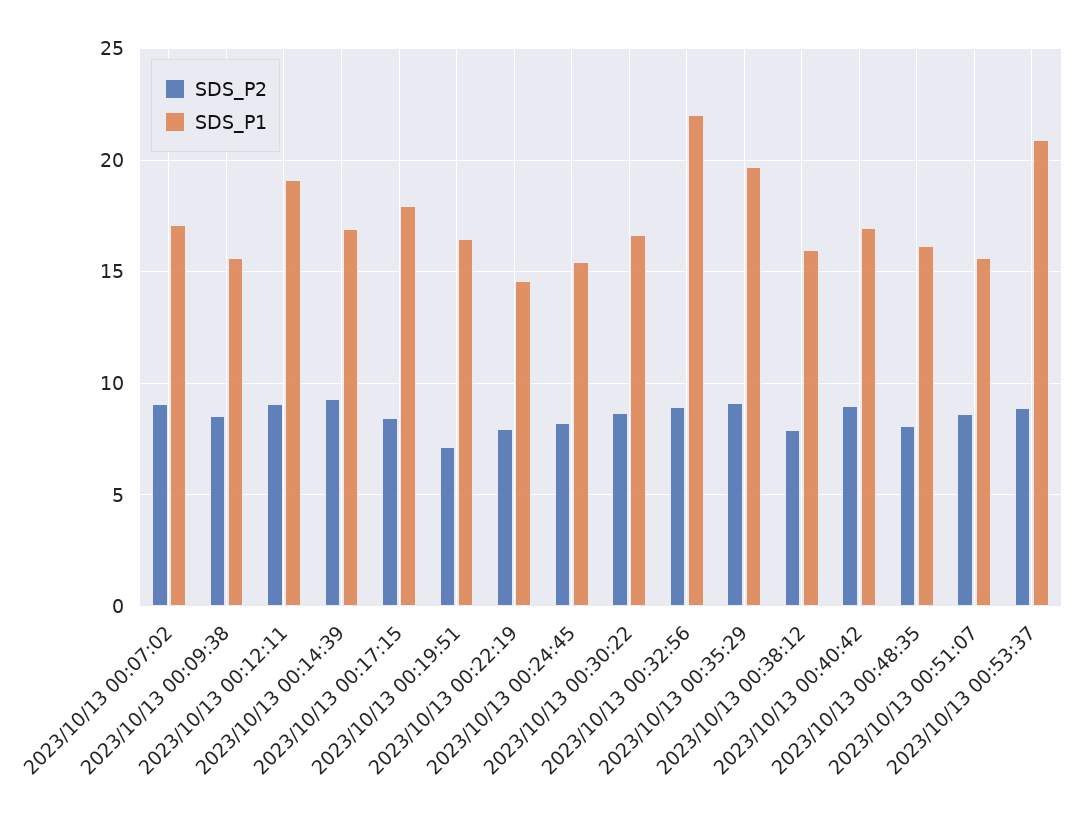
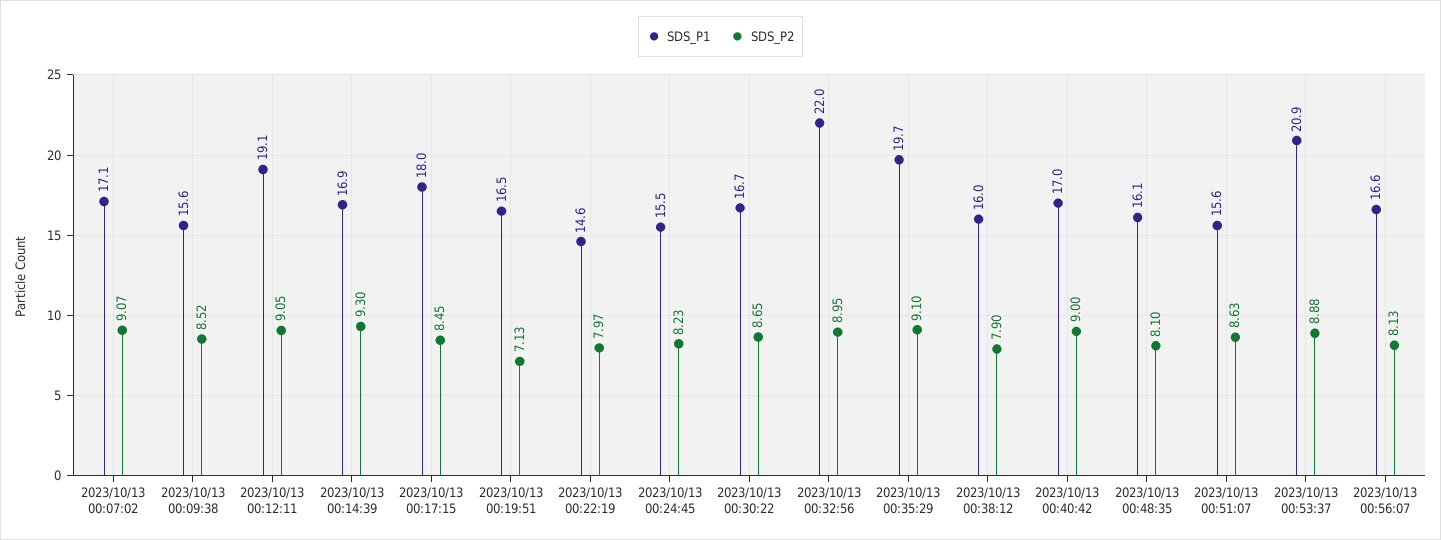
SDS_P1, 2023/10/13 00:56:07: none -> 16.6
SDS_P2, 2023/10/13 00:56:07: none -> 8.13

